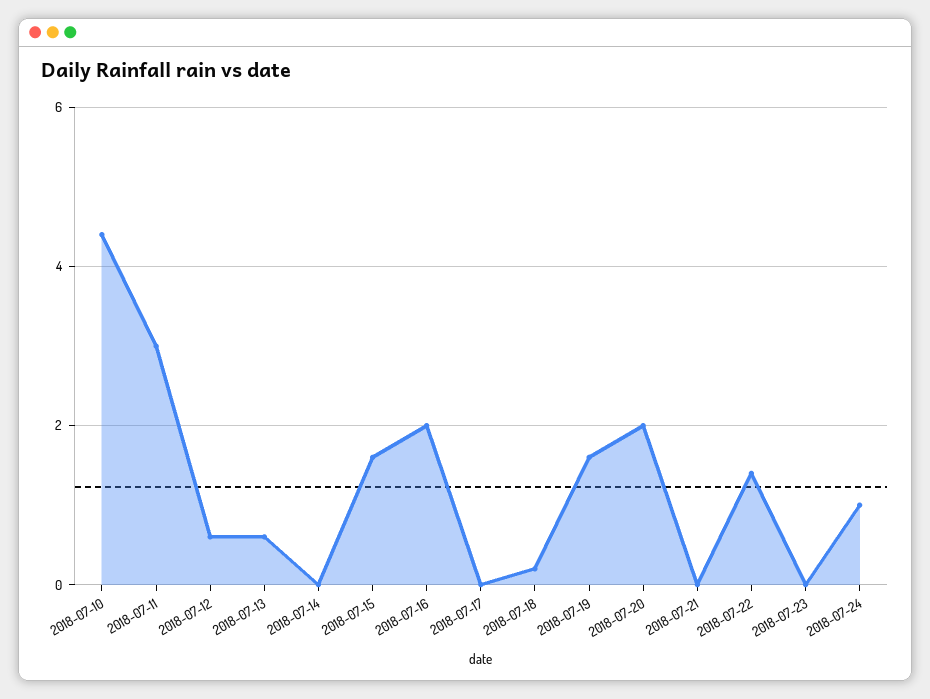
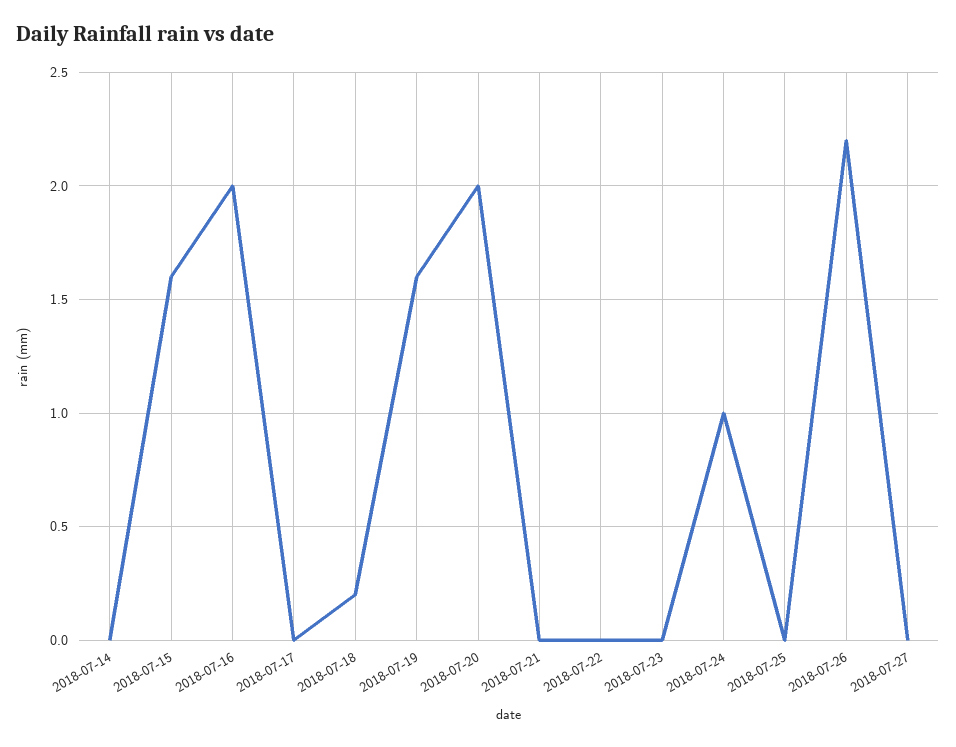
2018-07-10: 4.5 -> none
2018-07-11: 3 -> none
2018-07-12: 0.5 -> none
2018-07-13: 0.5 -> none
2018-07-22: 1.5 -> 0
2018-07-25: none -> 0
2018-07-26: none -> 2.2
2018-07-27: none -> 0

